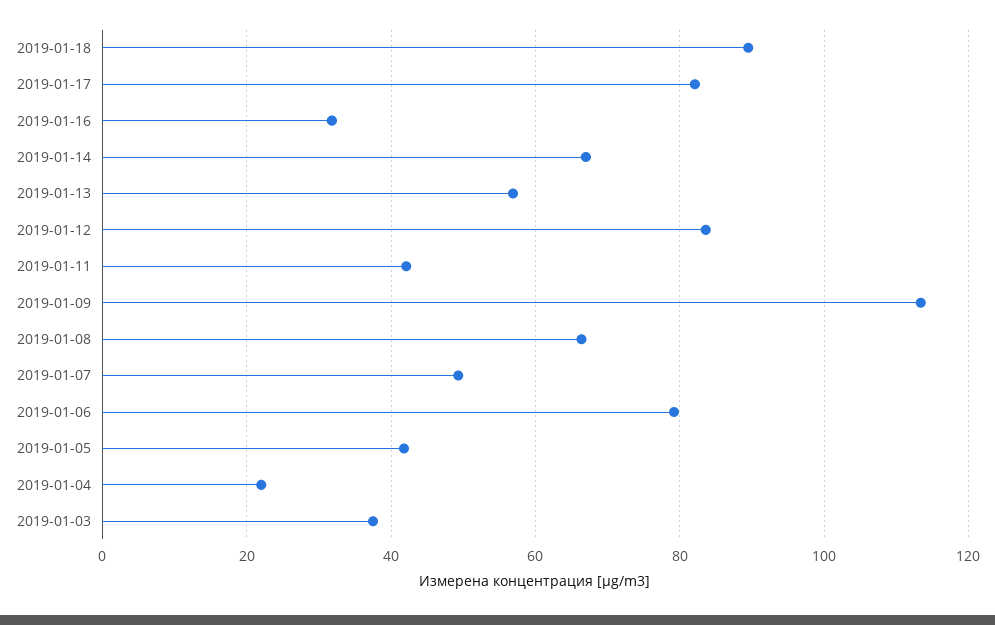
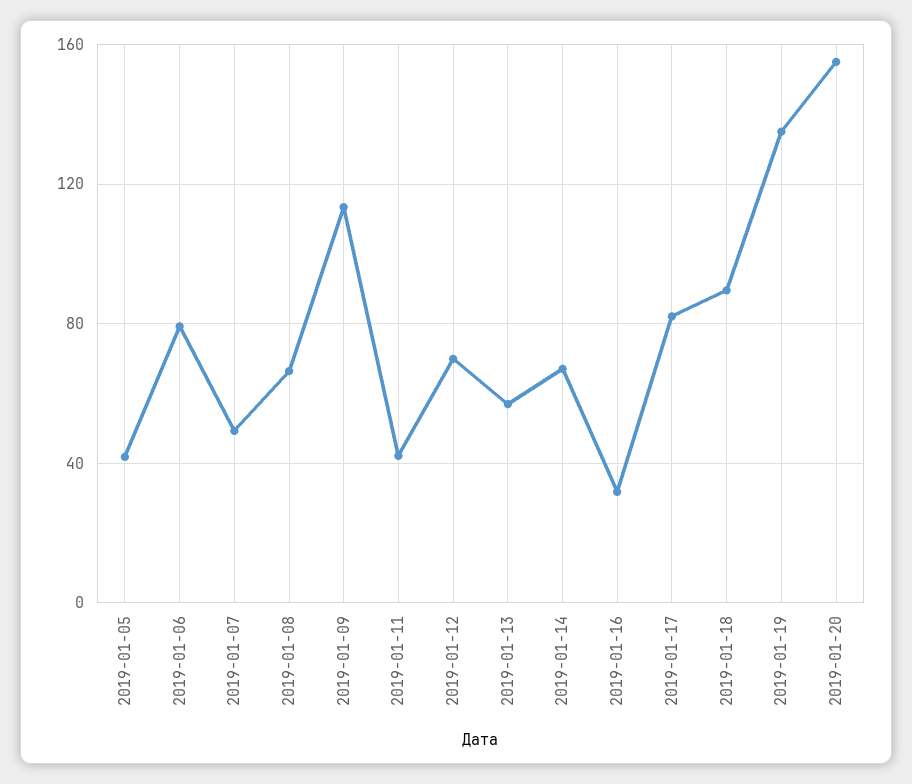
2019-01-12: 84 -> 70
2019-01-04: 22 -> none
2019-01-03: 38 -> none
2019-01-19: none -> 135
2019-01-20: none -> 155

